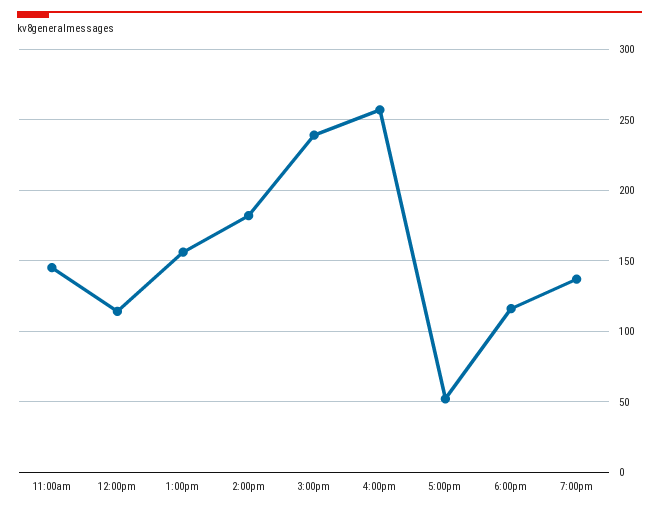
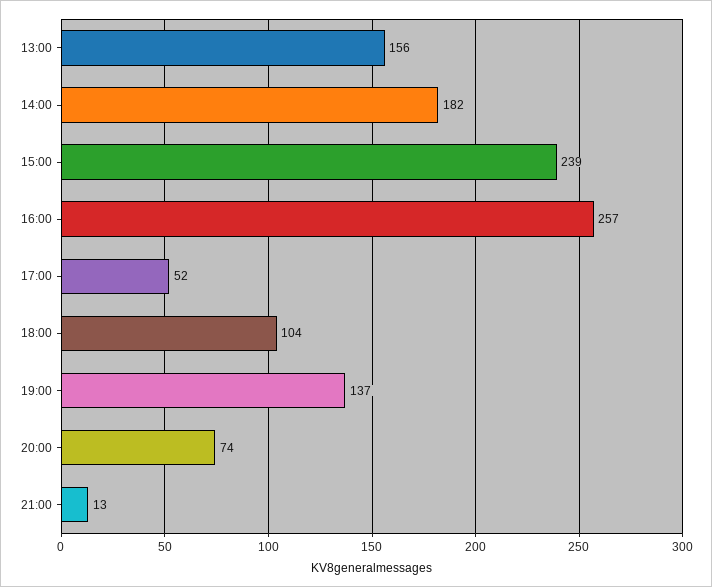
11:00am: 145 -> none
12:00pm: 115 -> none
6:00pm: 115 -> 104
20:00: none -> 74
21:00: none -> 13

